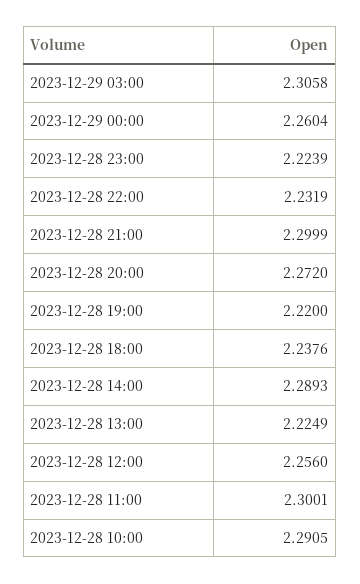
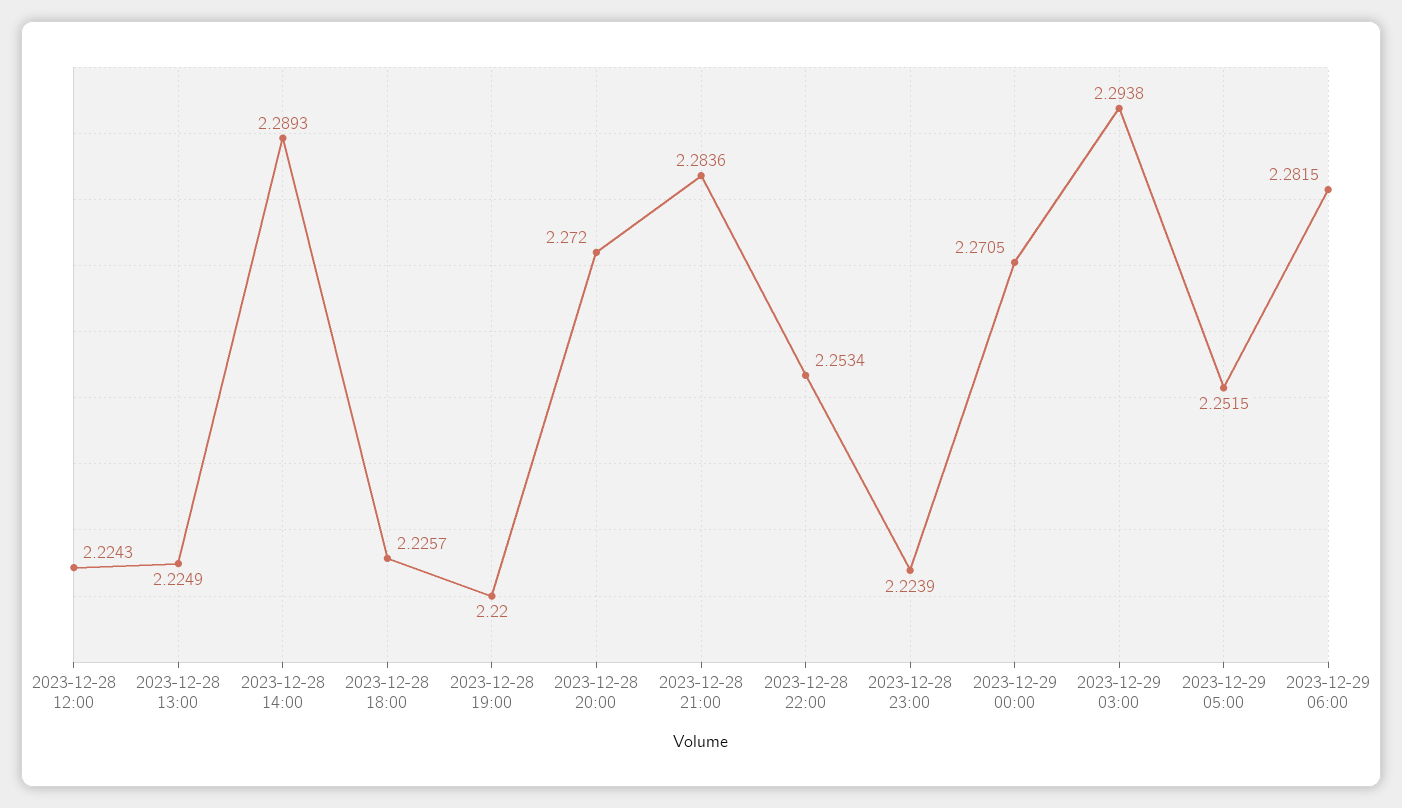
2023-12-29 03:00: 2.3058 -> 2.2938
2023-12-29 00:00: 2.2604 -> 2.2705
2023-12-28 22:00: 2.2319 -> 2.2534
2023-12-28 21:00: 2.2999 -> 2.2836
2023-12-28 18:00: 2.2376 -> 2.2257
2023-12-28 12:00: 2.256 -> 2.2243
2023-12-28 11:00: 2.3001 -> none
2023-12-28 10:00: 2.2905 -> none
2023-12-29 05:00: none -> 2.2515
2023-12-29 06:00: none -> 2.2815

